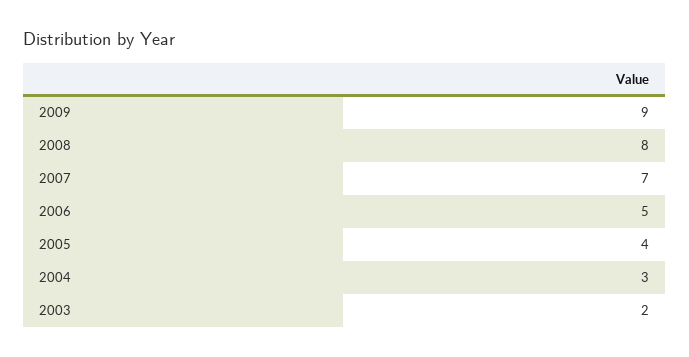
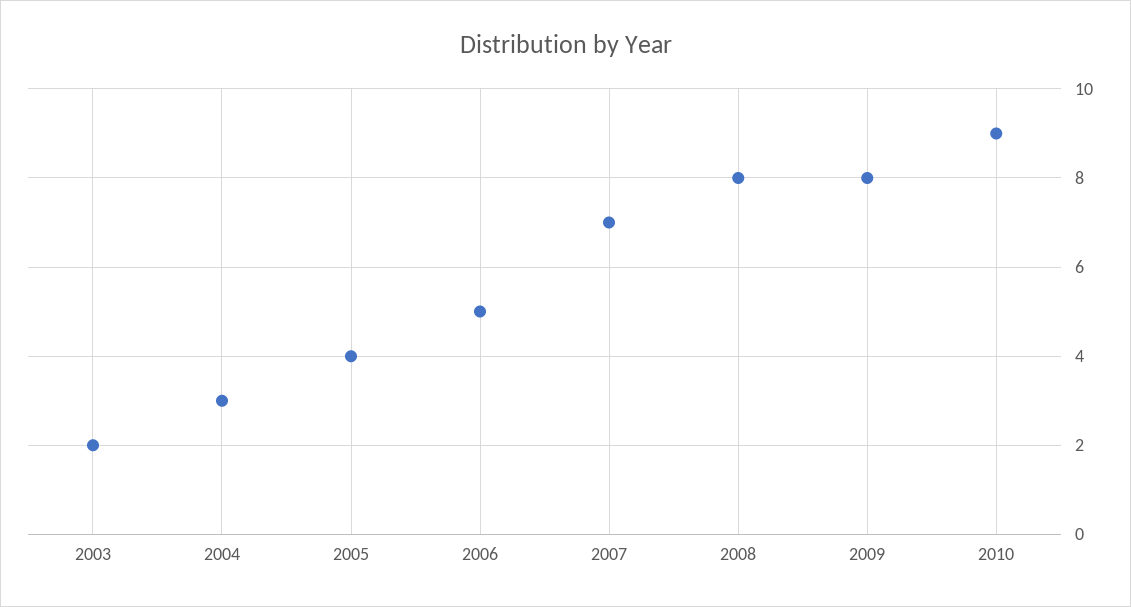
2009: 9 -> 8
2010: none -> 9

